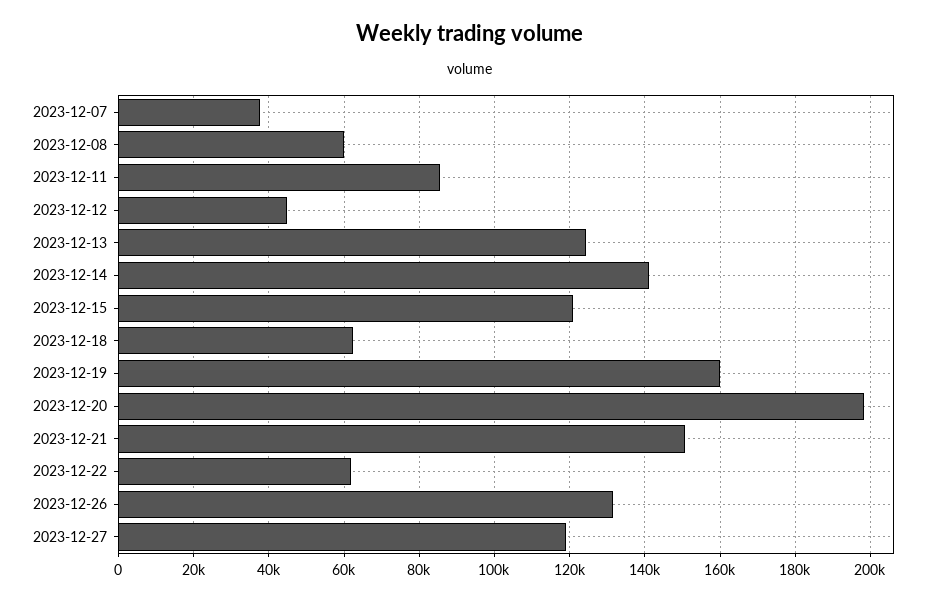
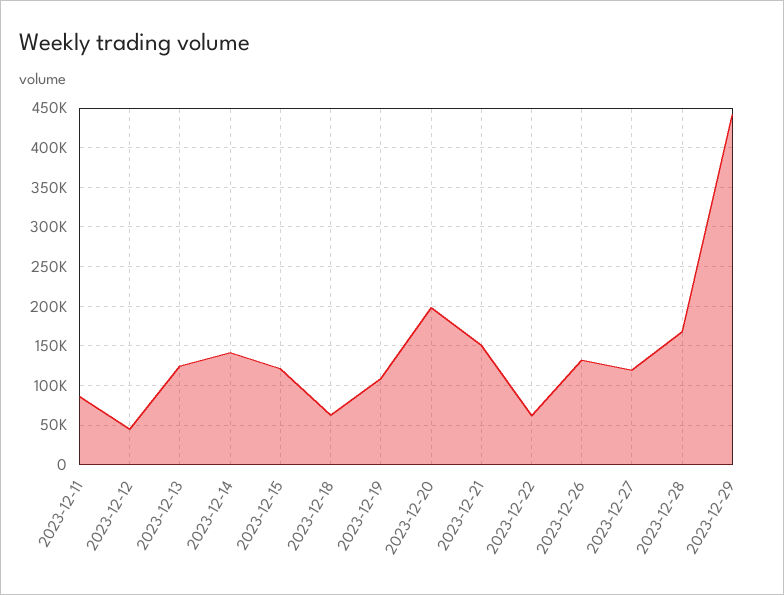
2023-12-07: 38000 -> none
2023-12-08: 60000 -> none
2023-12-19: 160000 -> 110000
2023-12-28: none -> 170000
2023-12-29: none -> 440000

